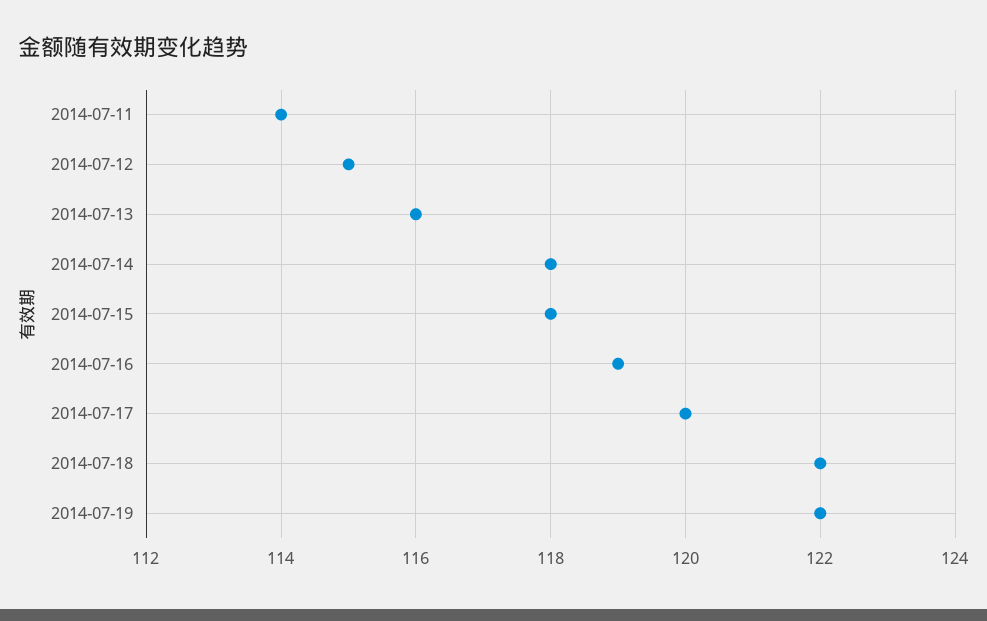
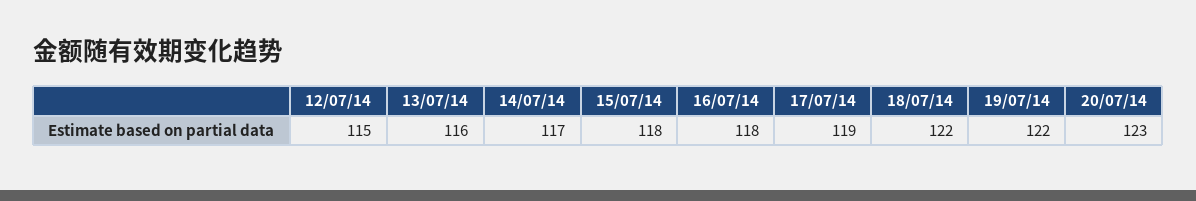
2014-07-11: 114 -> none
2014-07-14: 118 -> 117
2014-07-16: 119 -> 118
2014-07-17: 120 -> 119
20/07/14: none -> 123

